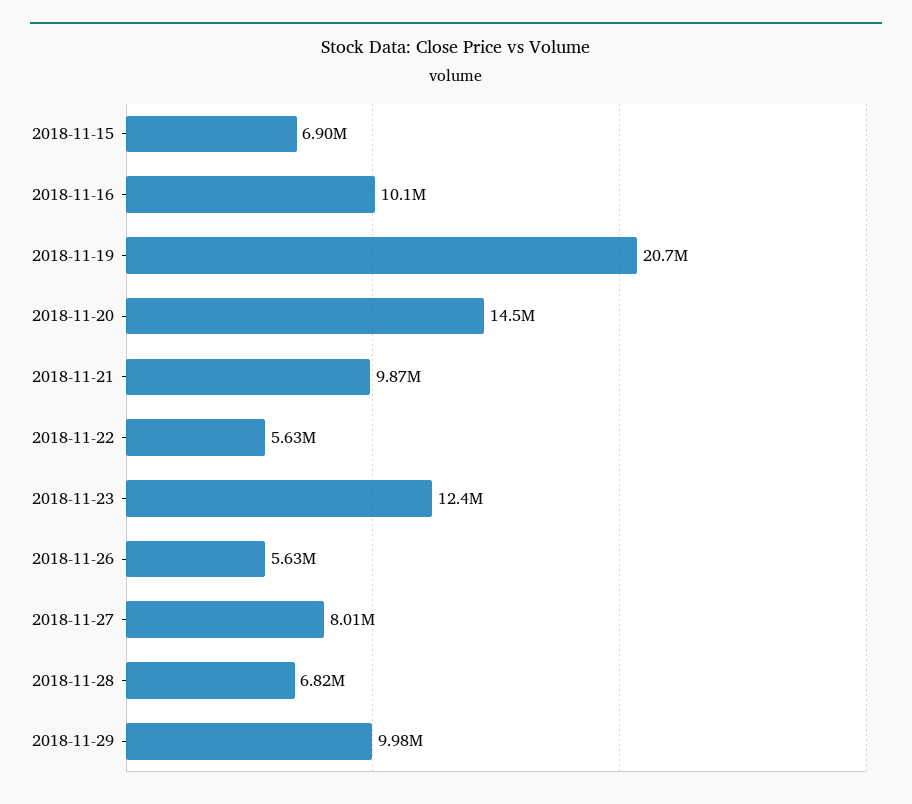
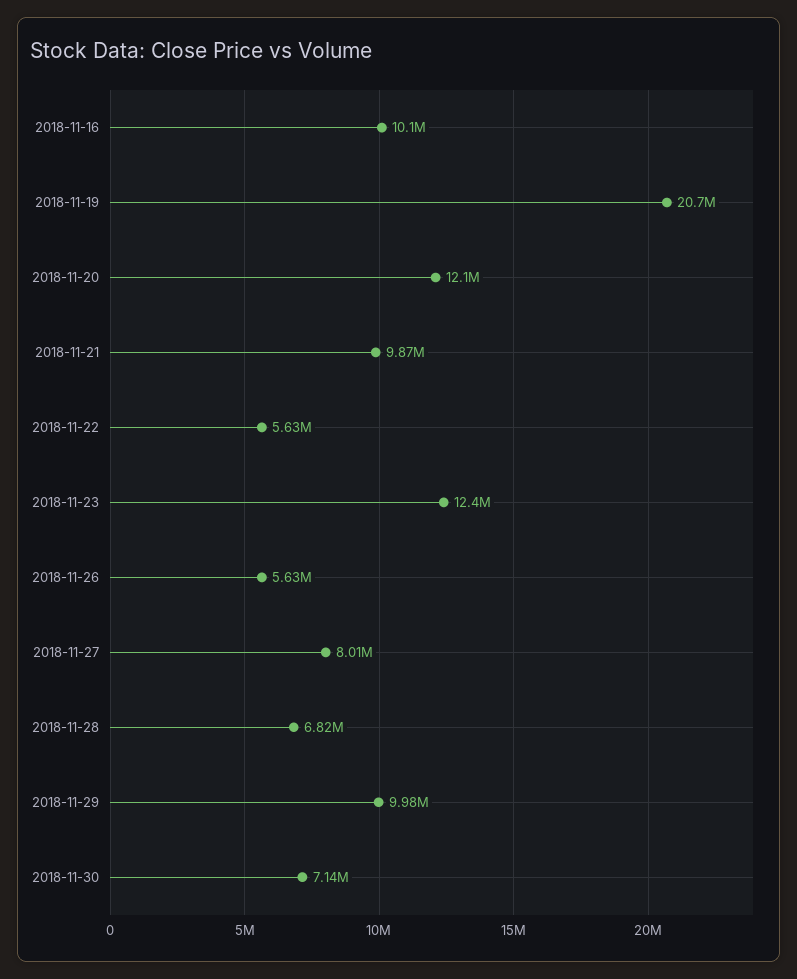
2018-11-15: 6900000 -> none
2018-11-20: 14500000 -> 12100000
2018-11-30: none -> 7140000

